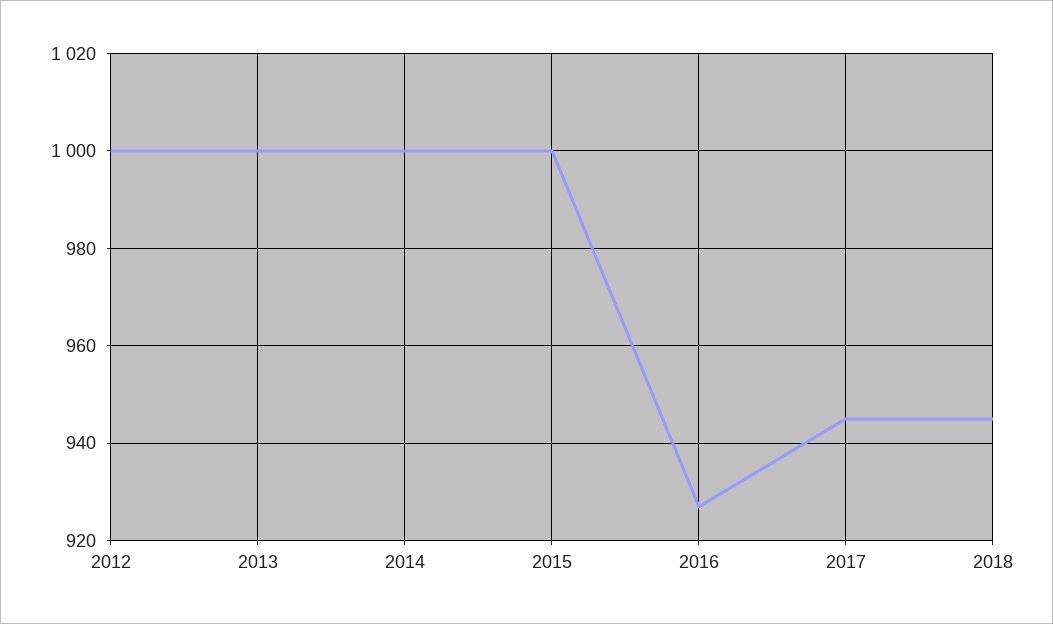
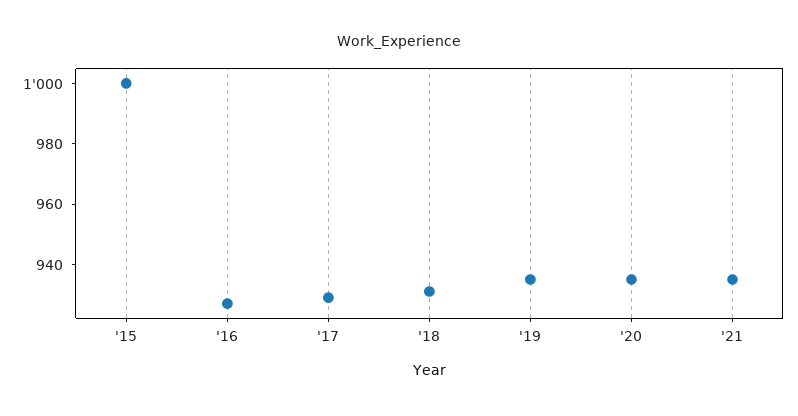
2012: 1000 -> none
2013: 1000 -> none
2014: 1000 -> none
2017: 945 -> 930
2018: 945 -> 930
'19: none -> 935
'20: none -> 935
'21: none -> 935

